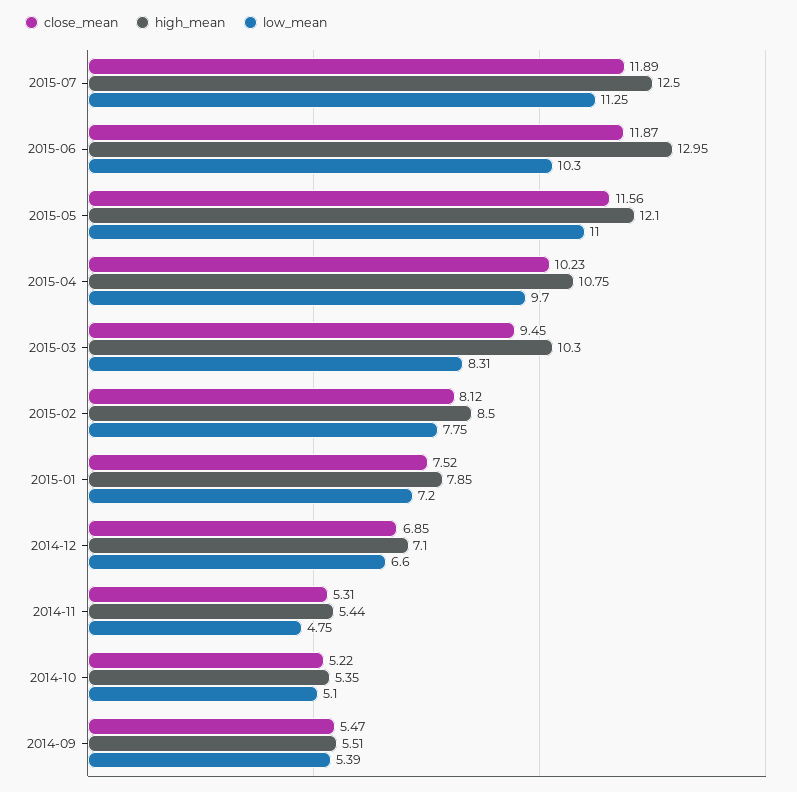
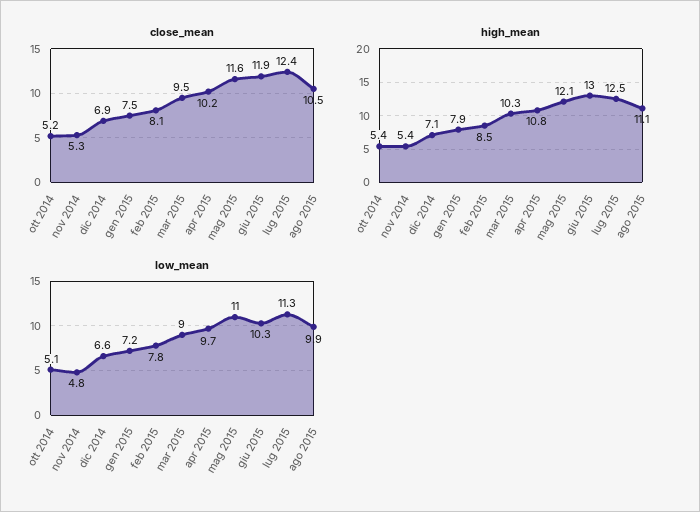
close_mean, 2015-07: 11.89 -> 12.4
low_mean, 2015-03: 8.31 -> 9
close_mean, 2014-09: 5.47 -> none
high_mean, 2014-09: 5.51 -> none
low_mean, 2014-09: 5.39 -> none
close_mean, ago 2015: none -> 10.5
high_mean, ago 2015: none -> 11.1
low_mean, ago 2015: none -> 9.9

